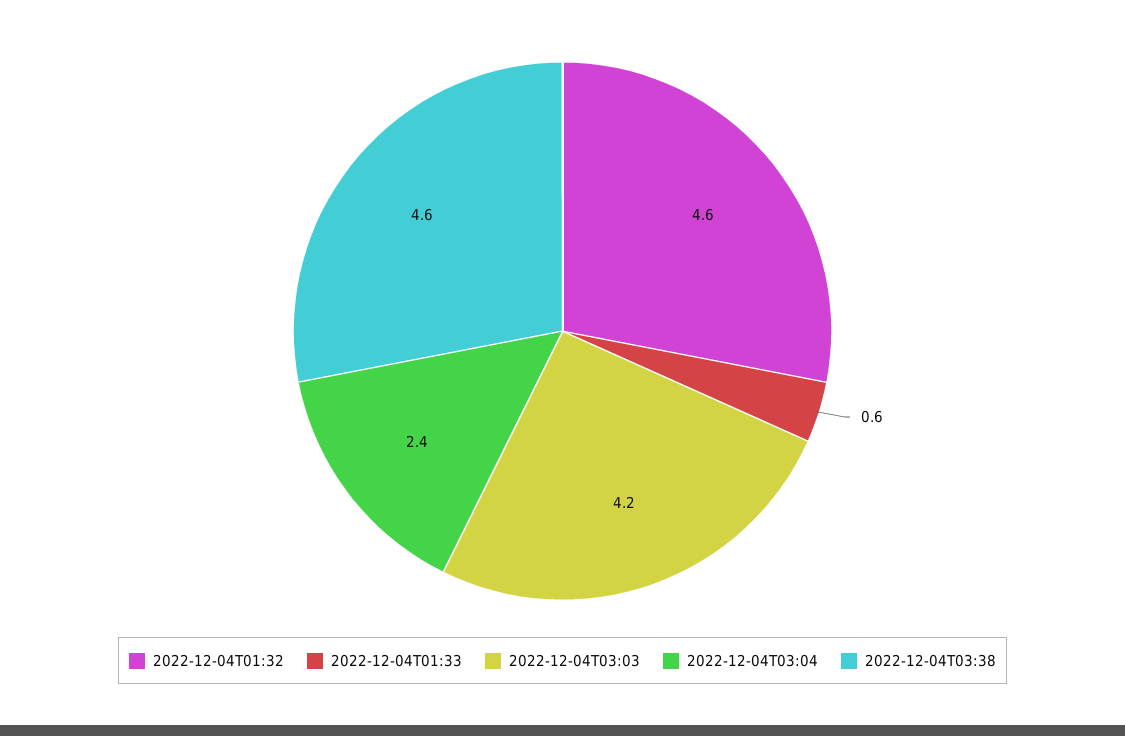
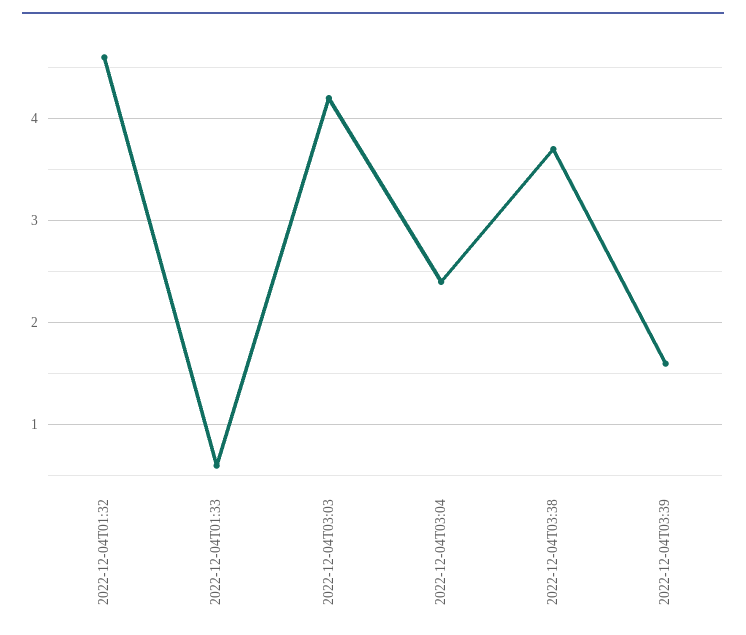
2022-12-04T03:38: 4.6 -> 3.7
2022-12-04T03:39: none -> 1.6

